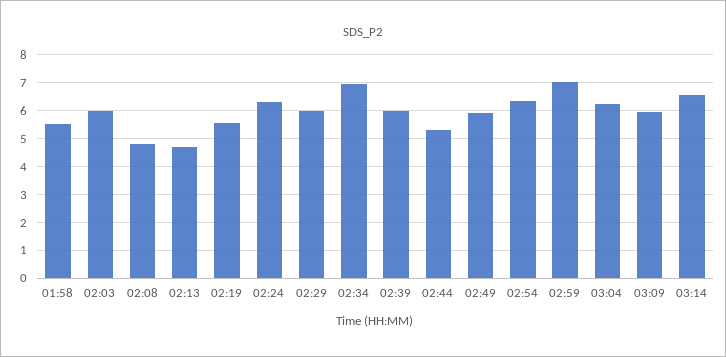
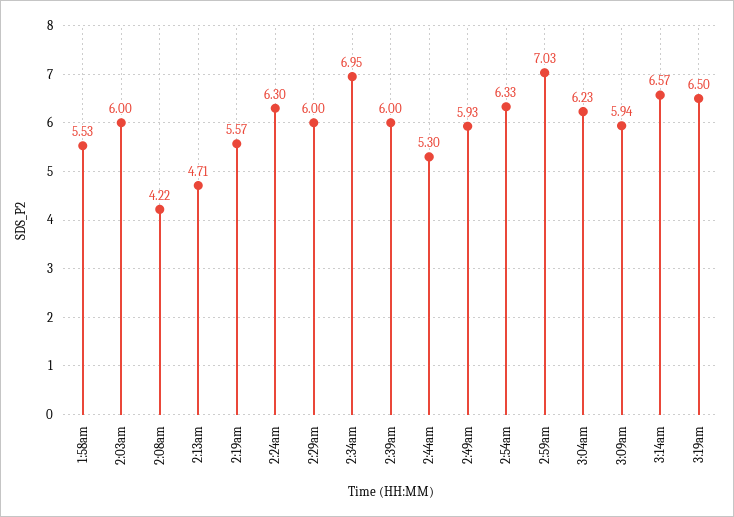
02:08: 4.75 -> 4.22
3:19am: none -> 6.5

